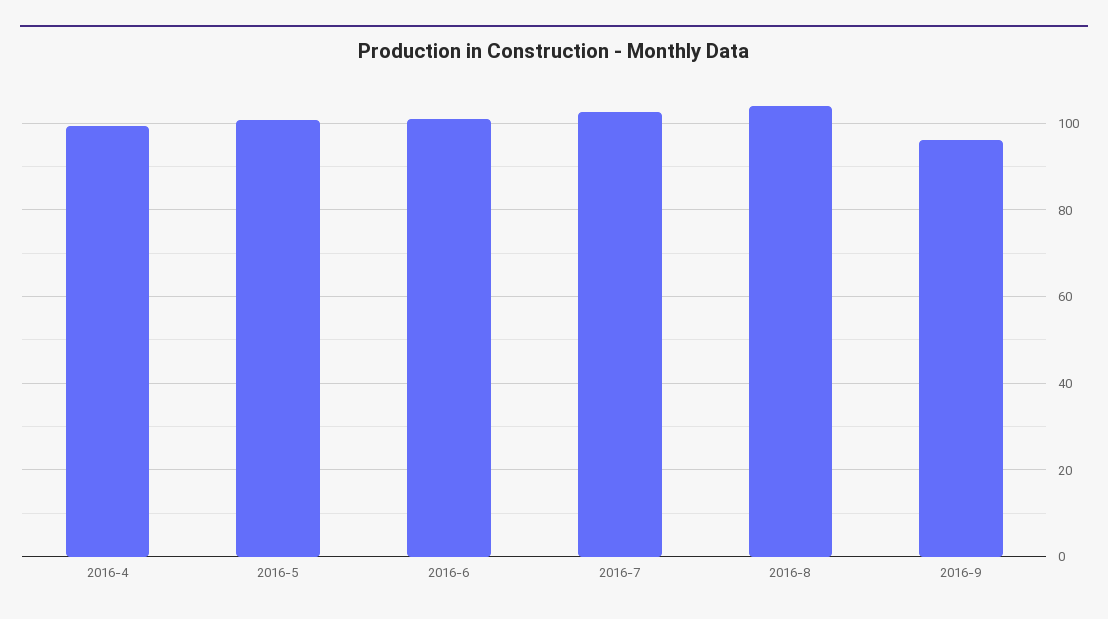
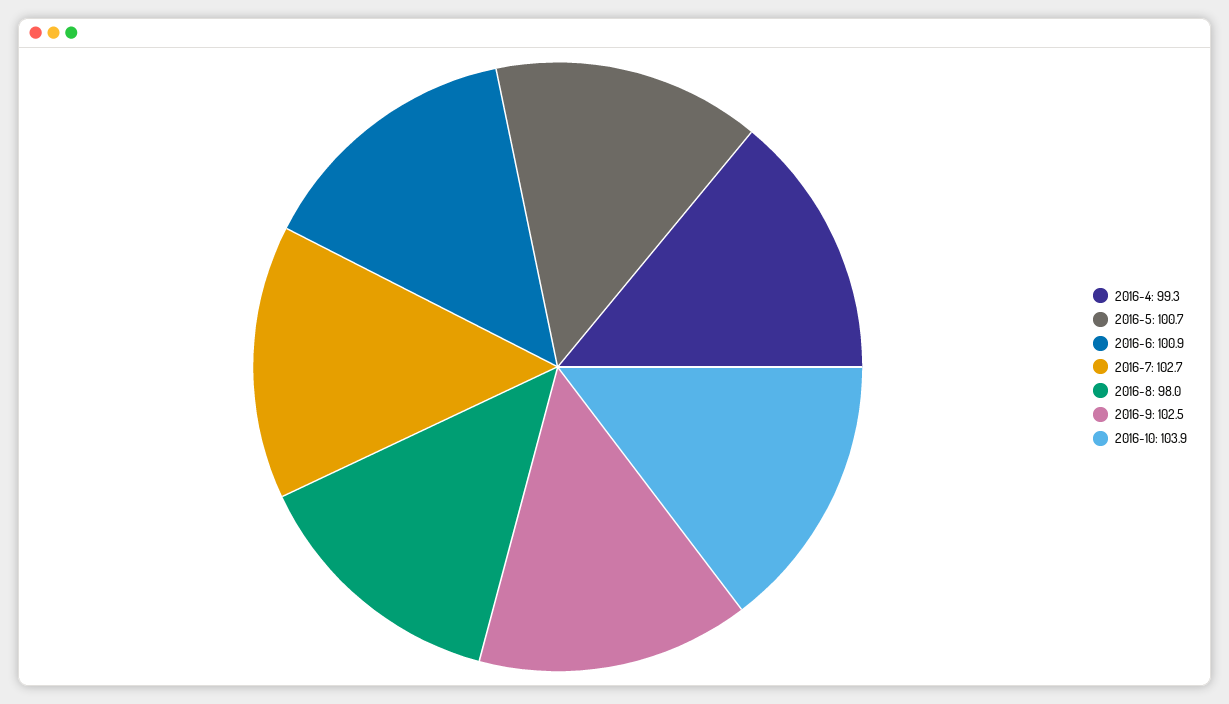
2016-8: 104 -> 98
2016-9: 96 -> 102.5
2016-10: none -> 103.9

